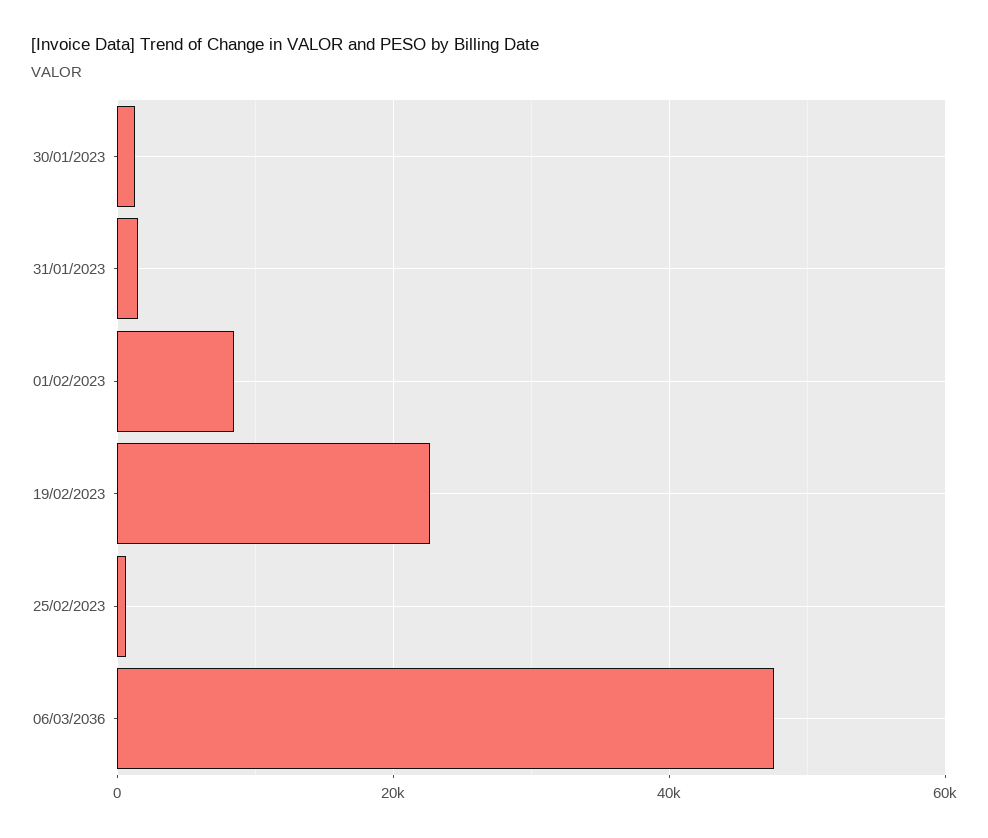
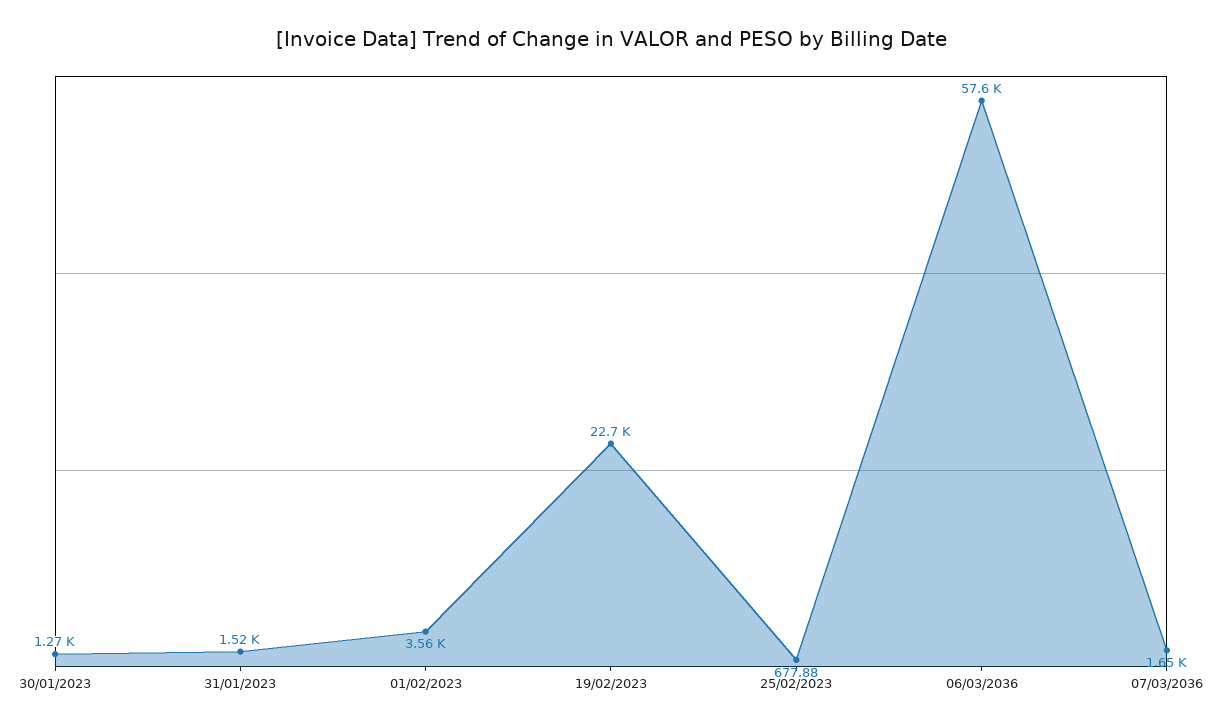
01/02/2023: 8000 -> 3560
06/03/2036: 48000 -> 57600
07/03/2036: none -> 1650

